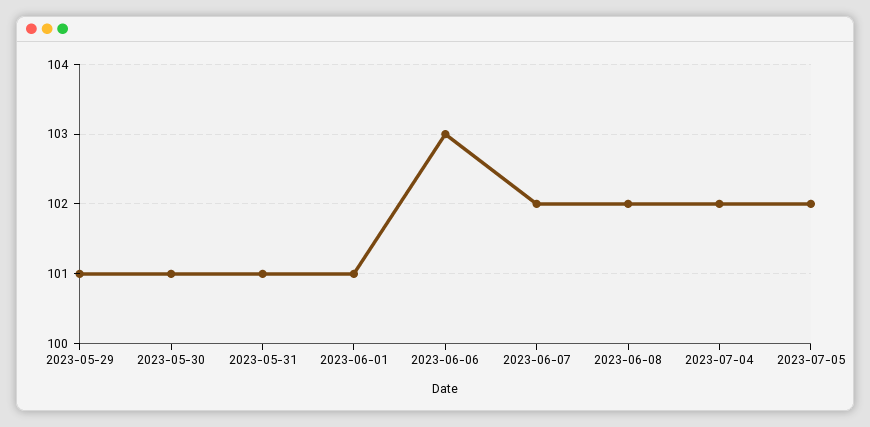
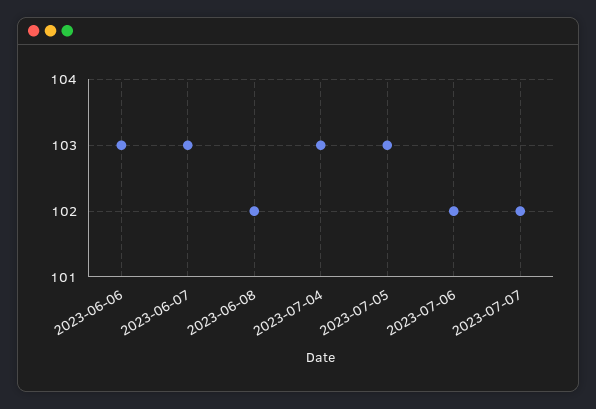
2023-05-29: 101 -> none
2023-05-30: 101 -> none
2023-05-31: 101 -> none
2023-06-01: 101 -> none
2023-06-07: 102 -> 103
2023-07-04: 102 -> 103
2023-07-05: 102 -> 103
2023-07-06: none -> 102
2023-07-07: none -> 102

